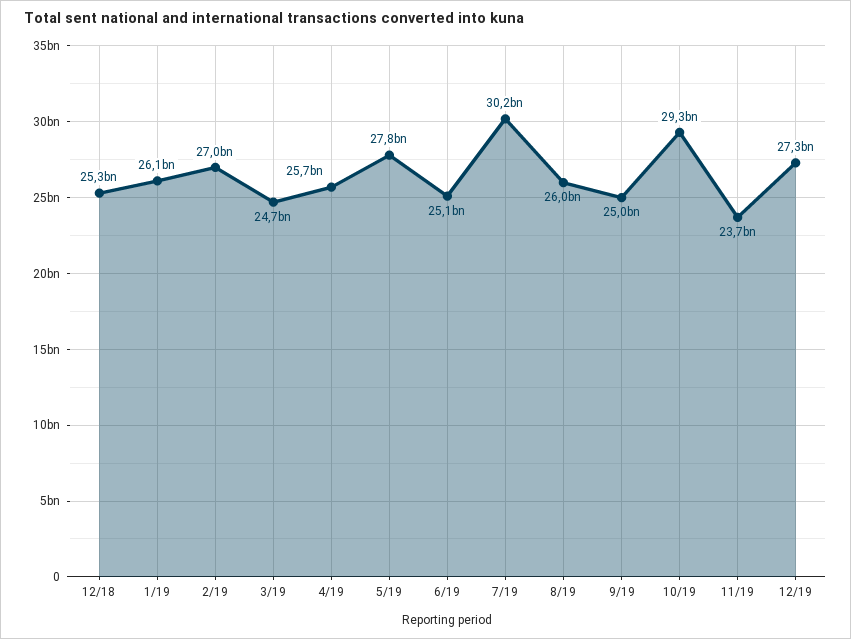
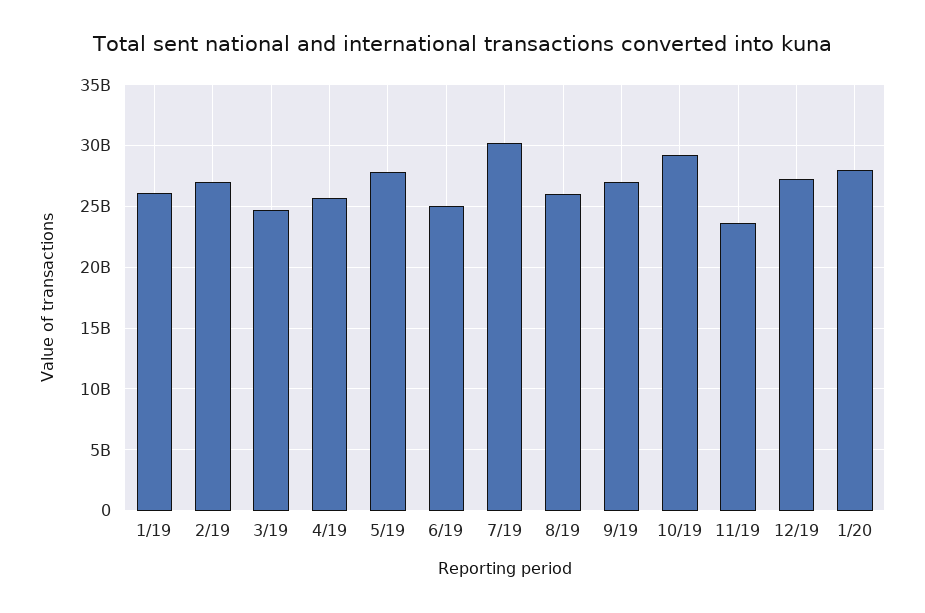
12/18: 25300000000 -> none
9/19: 25000000000 -> 27000000000
1/20: none -> 28000000000

